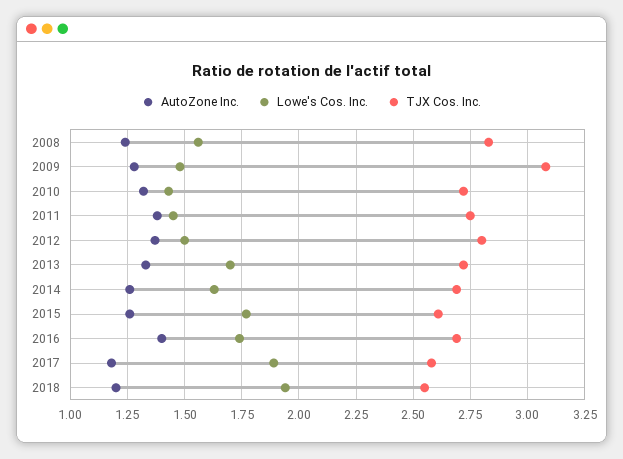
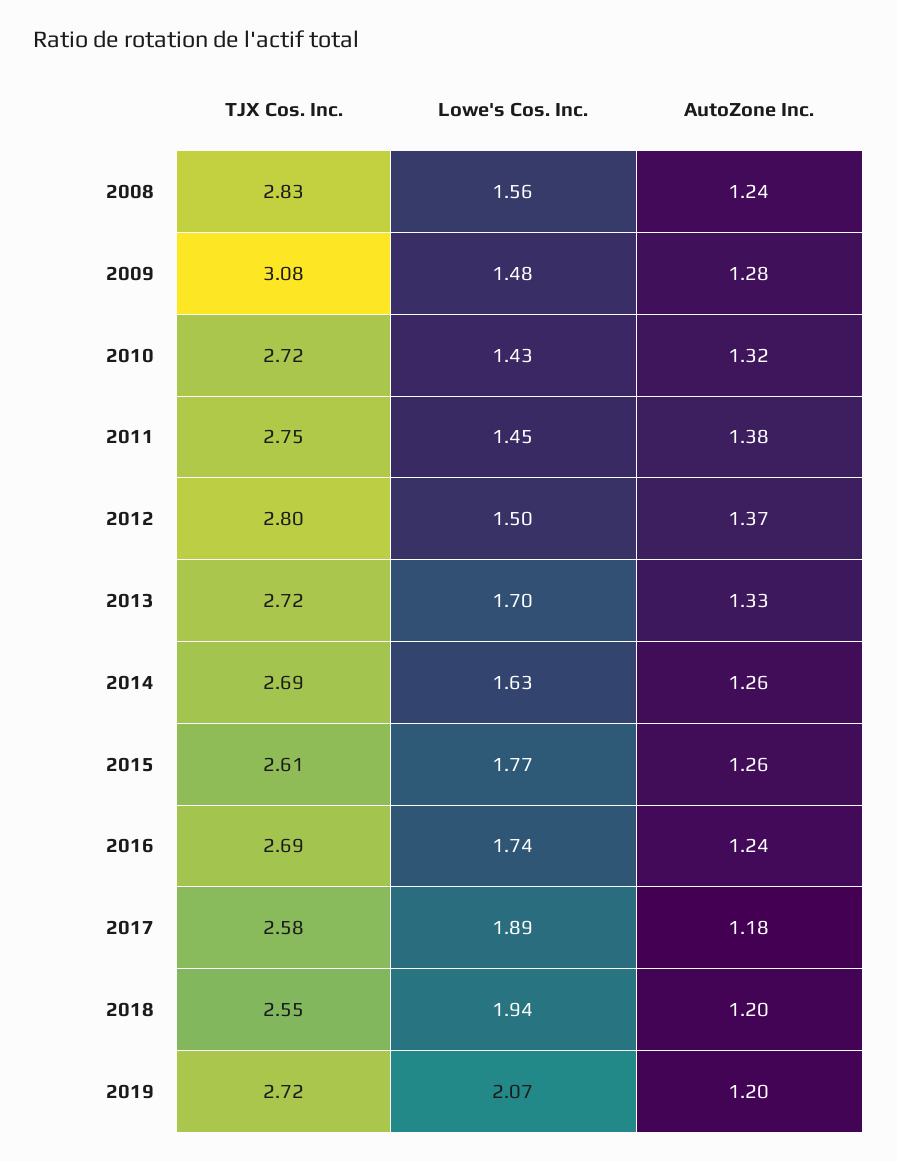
AutoZone Inc., 2016: 1.4 -> 1.24
TJX Cos. Inc., 2019: none -> 2.72
Lowe's Cos. Inc., 2019: none -> 2.07
AutoZone Inc., 2019: none -> 1.2

